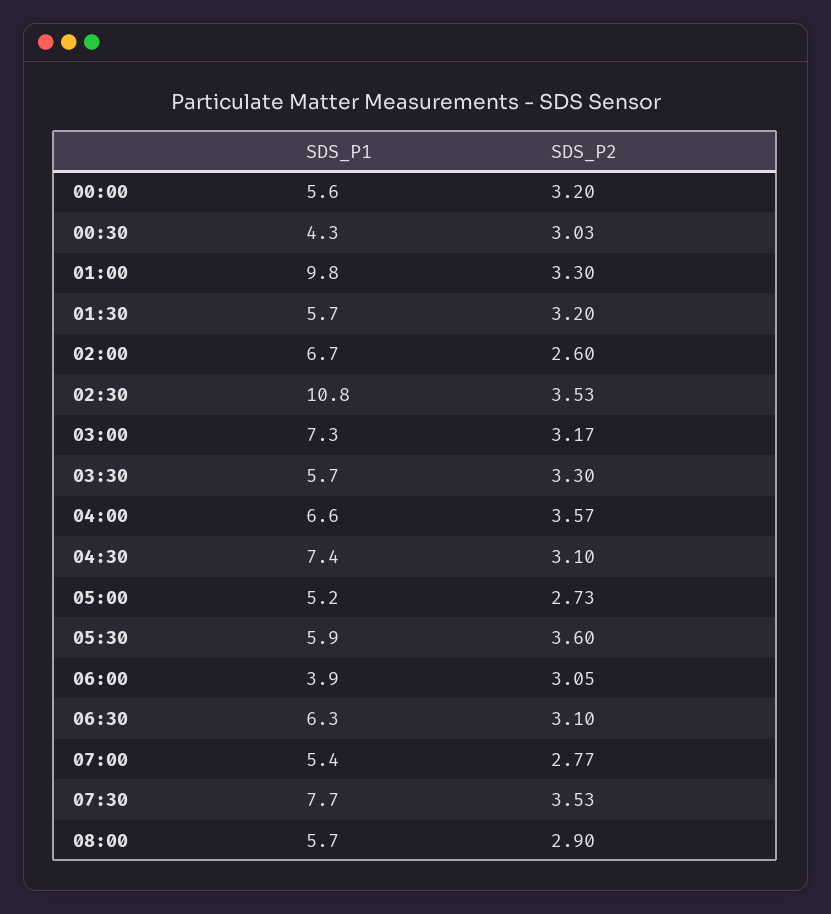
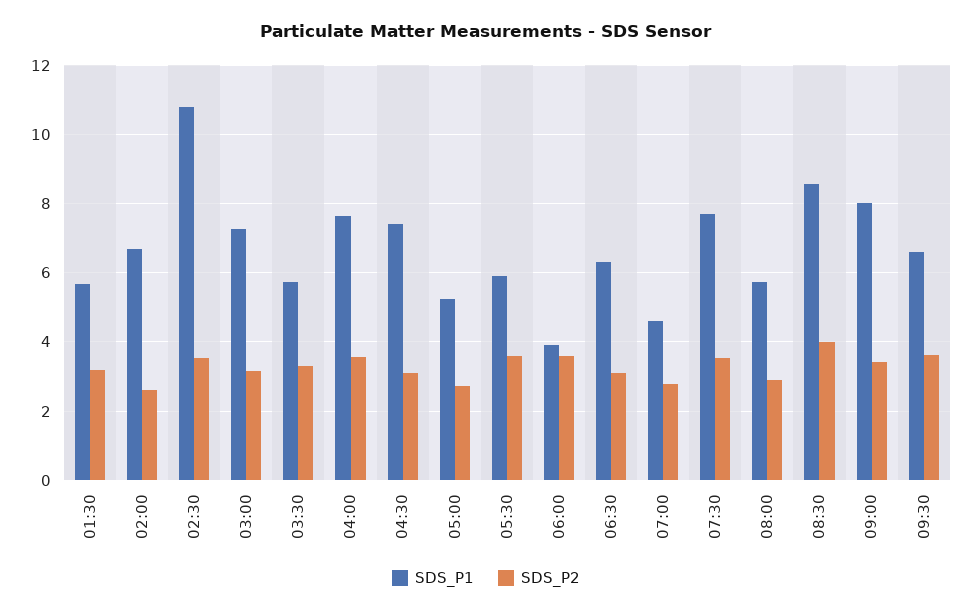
SDS_P1, 00:00: 5.6 -> none
SDS_P2, 00:00: 3.2 -> none
SDS_P1, 00:30: 4.3 -> none
SDS_P2, 00:30: 3.03 -> none
SDS_P1, 01:00: 9.8 -> none
SDS_P2, 01:00: 3.3 -> none
SDS_P1, 04:00: 6.6 -> 7.6
SDS_P2, 06:00: 3.05 -> 3.6
SDS_P1, 07:00: 5.4 -> 4.6
SDS_P1, 08:30: none -> 8.6
SDS_P2, 08:30: none -> 4
SDS_P1, 09:00: none -> 8
SDS_P2, 09:00: none -> 3.4
SDS_P1, 09:30: none -> 6.6
SDS_P2, 09:30: none -> 3.6

